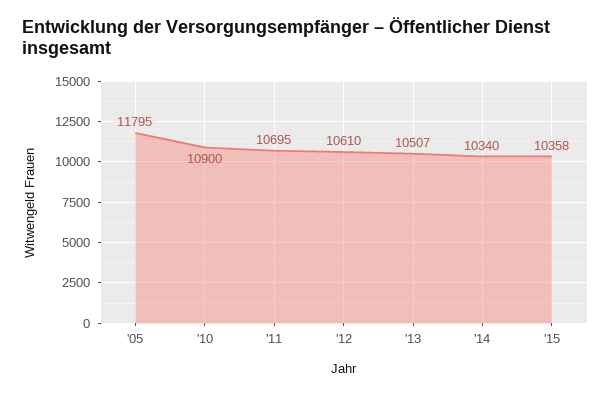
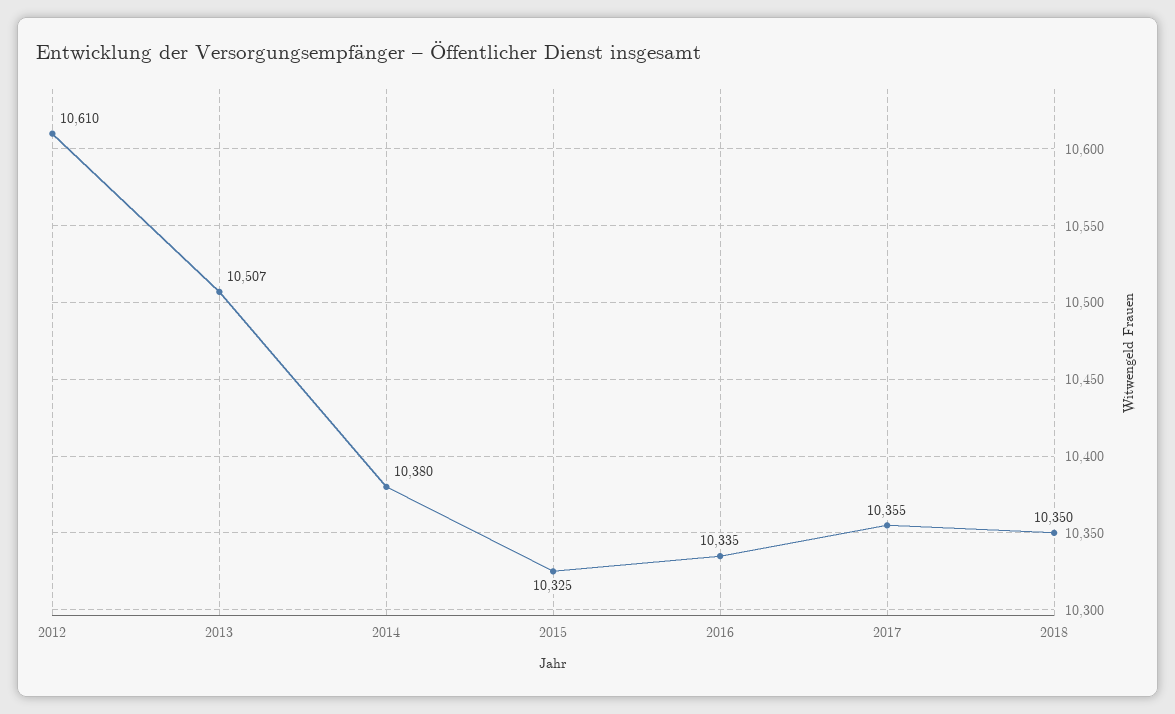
'05: 11795 -> none
'10: 10900 -> none
'11: 10695 -> none
'14: 10340 -> 10380
'15: 10358 -> 10325
2016: none -> 10335
2017: none -> 10355
2018: none -> 10350

